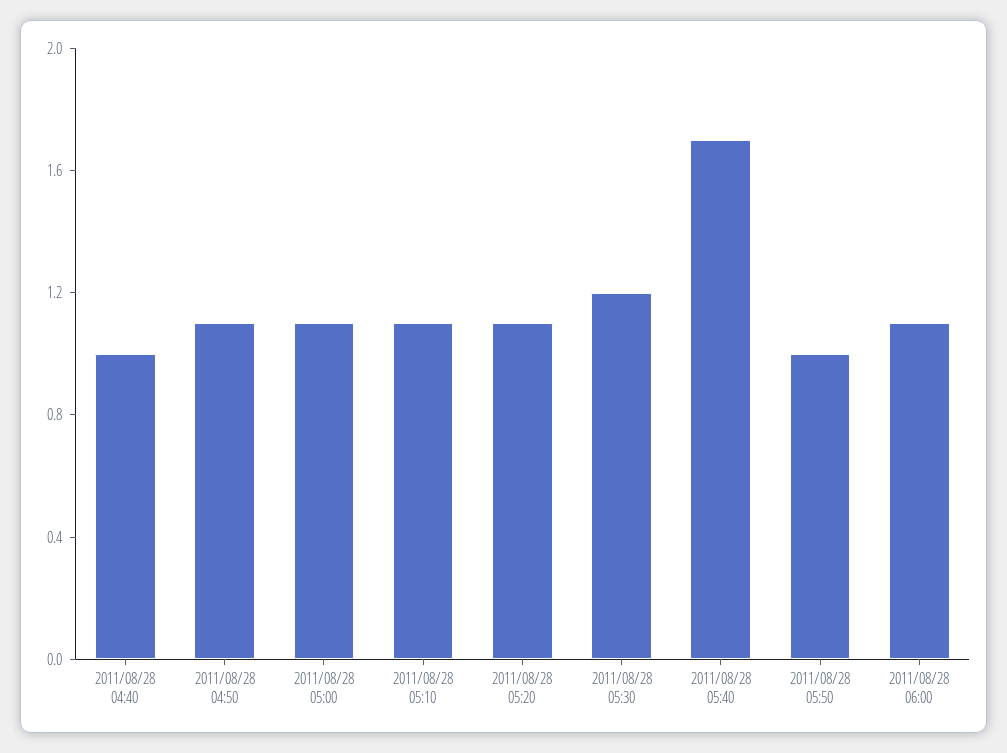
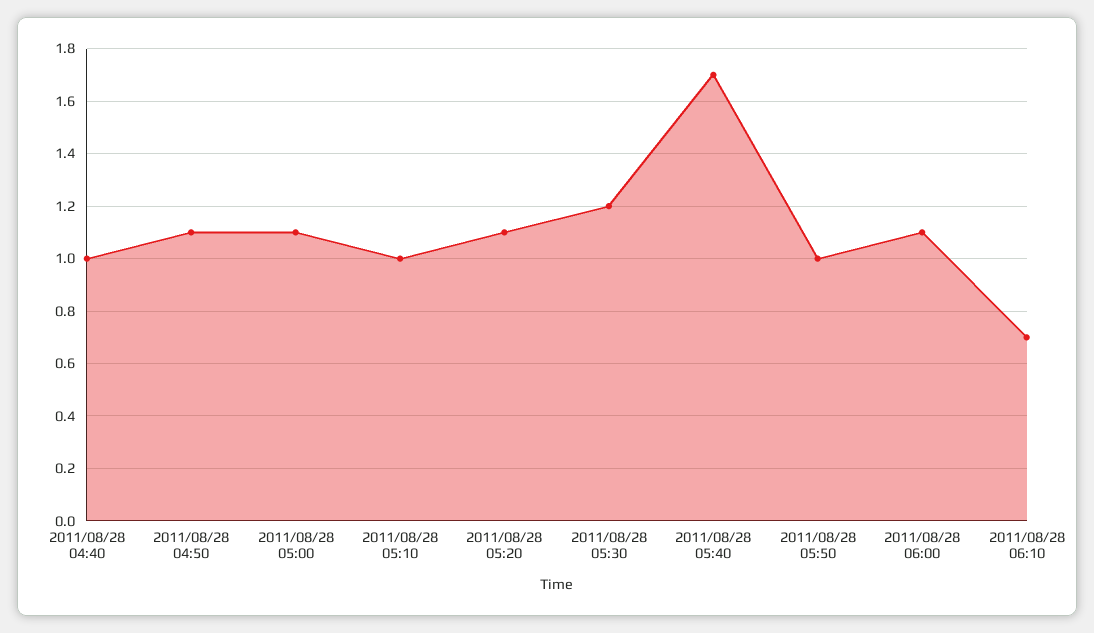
2011/08/28 05:10: 1.1 -> 1
2011/08/28 06:10: none -> 0.7

